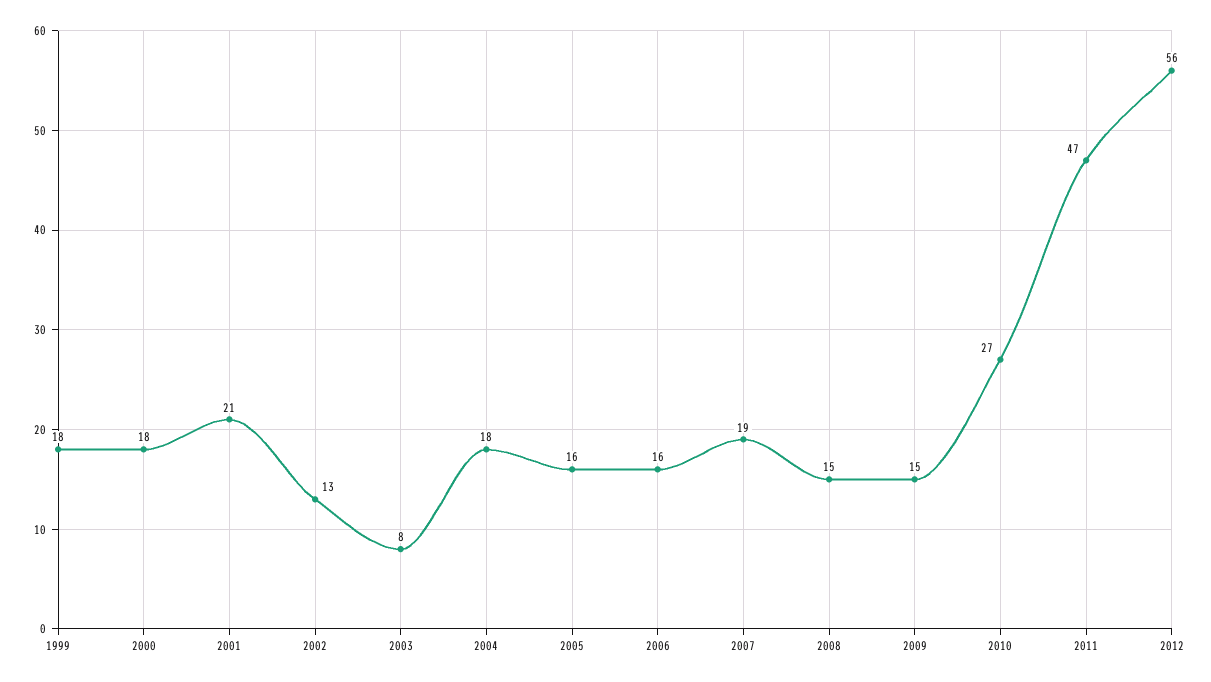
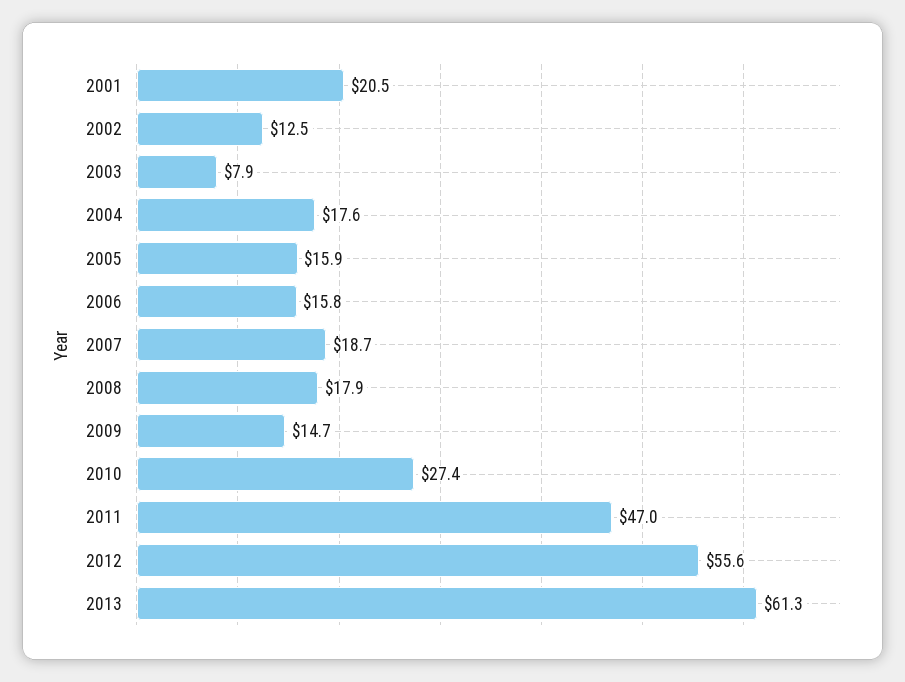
1999: 18 -> none
2000: 18 -> none
2008: 15 -> 17.9
2013: none -> 61.3

